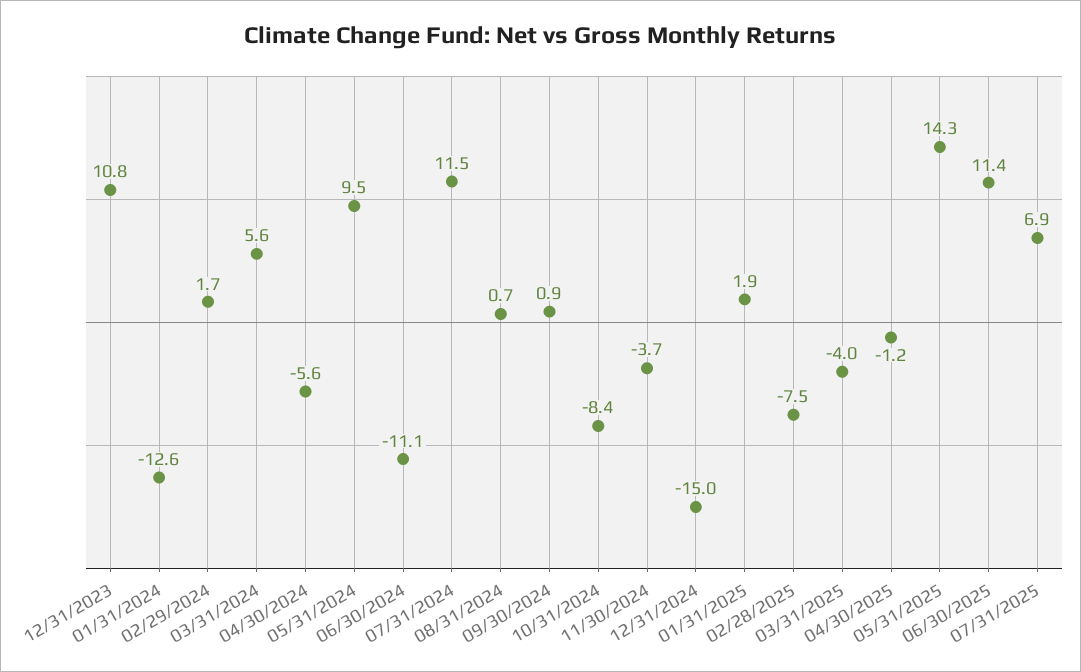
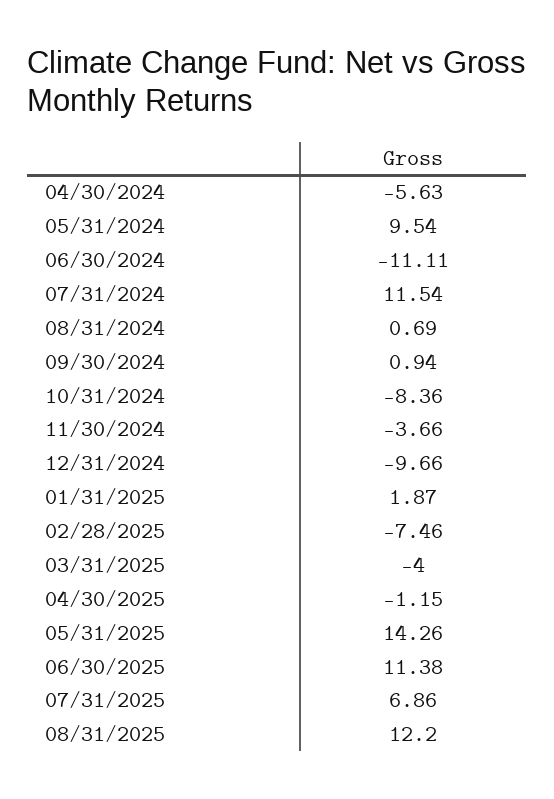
12/31/2023: 10.8 -> none
01/31/2024: -12.6 -> none
02/29/2024: 1.7 -> none
03/31/2024: 5.6 -> none
12/31/2024: -15 -> -9.66
08/31/2025: none -> 12.2

